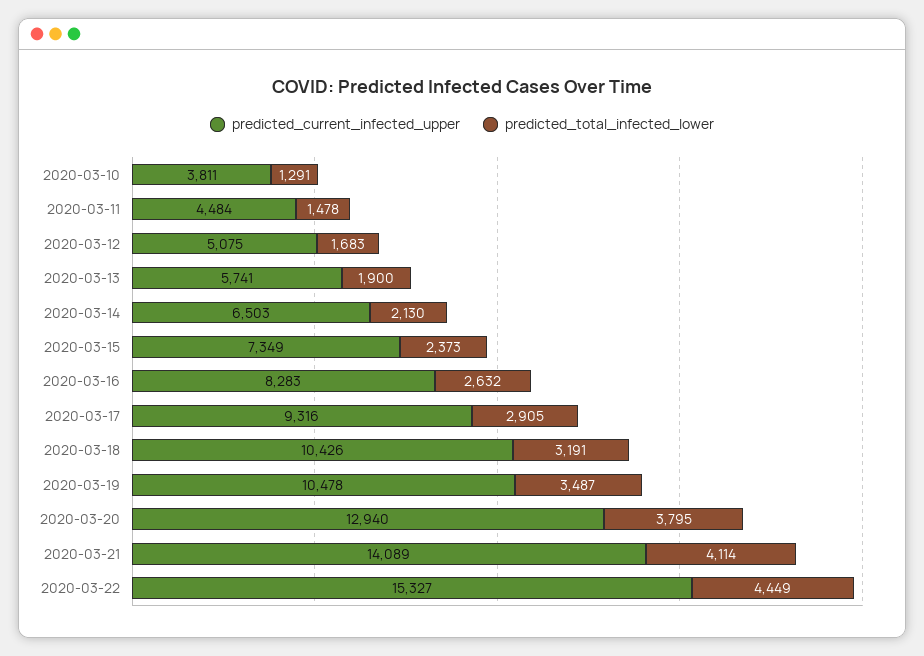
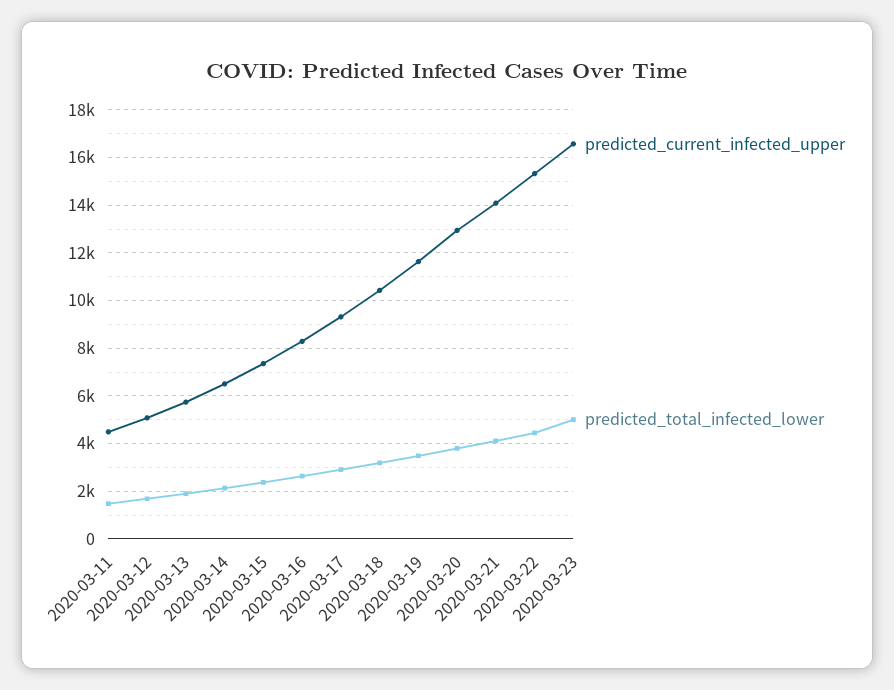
predicted_current_infected_upper, 2020-03-10: 3811 -> none
predicted_total_infected_lower, 2020-03-10: 1291 -> none
predicted_current_infected_upper, 2020-03-19: 10478 -> 11500
predicted_current_infected_upper, 2020-03-23: none -> 16500
predicted_total_infected_lower, 2020-03-23: none -> 5000

